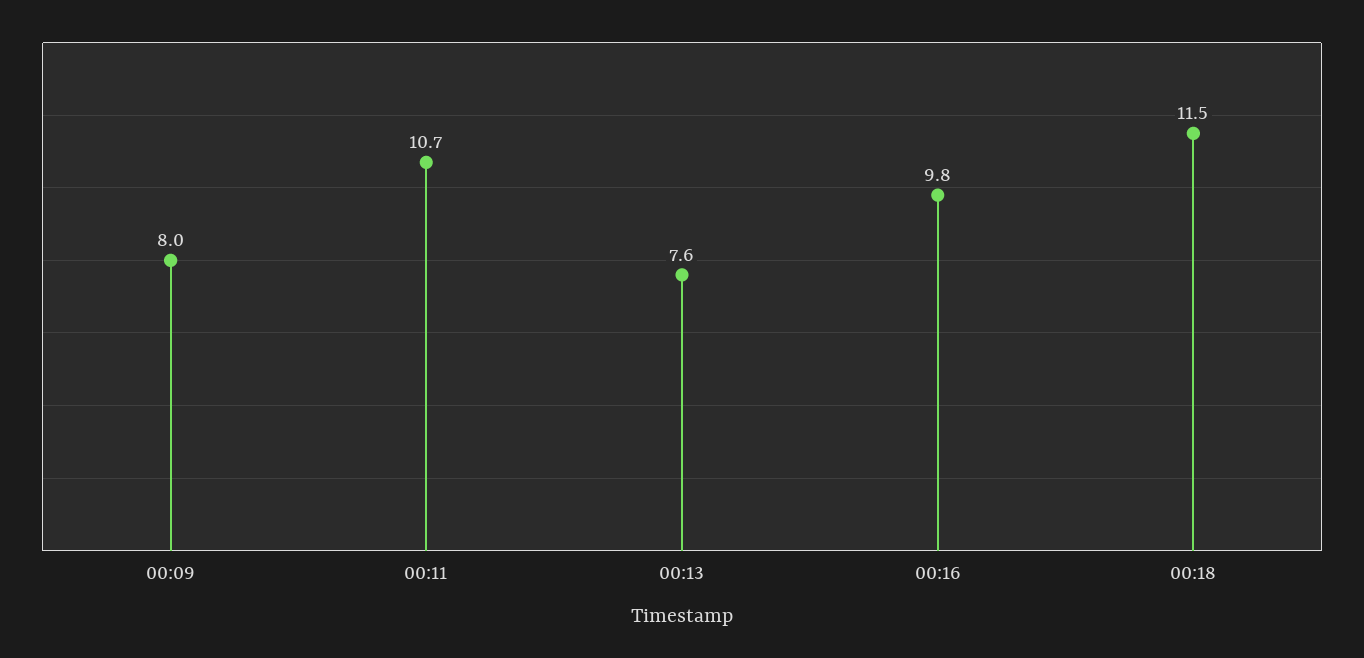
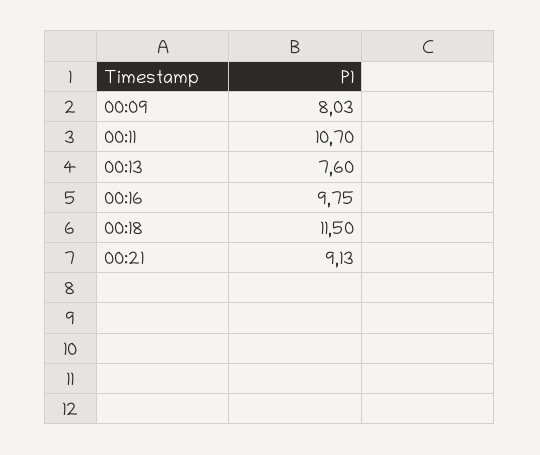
00:21: none -> 9.13

